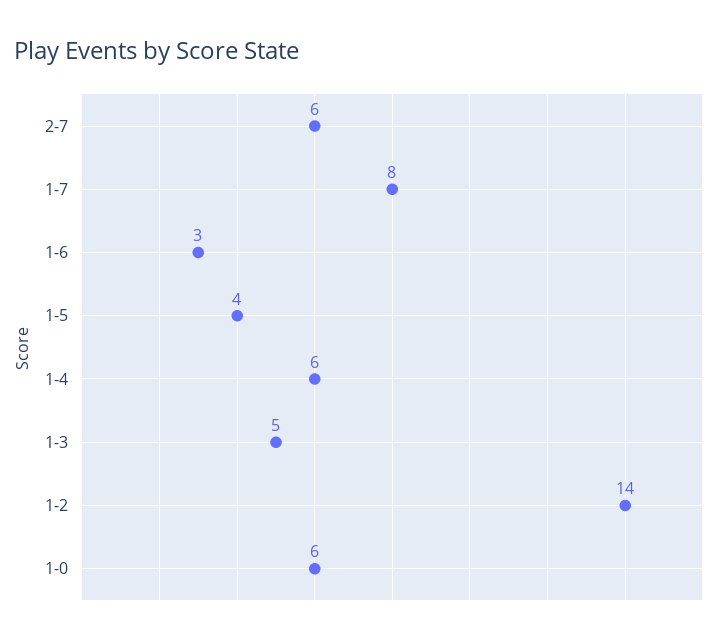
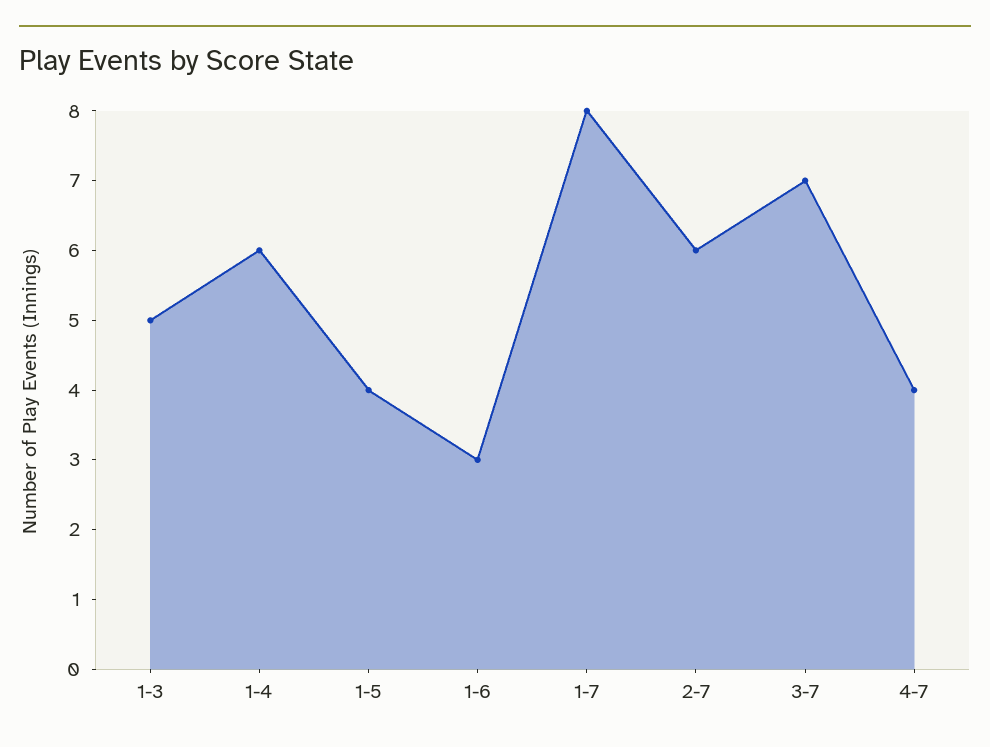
1-2: 14 -> none
1-0: 6 -> none
3-7: none -> 7
4-7: none -> 4

